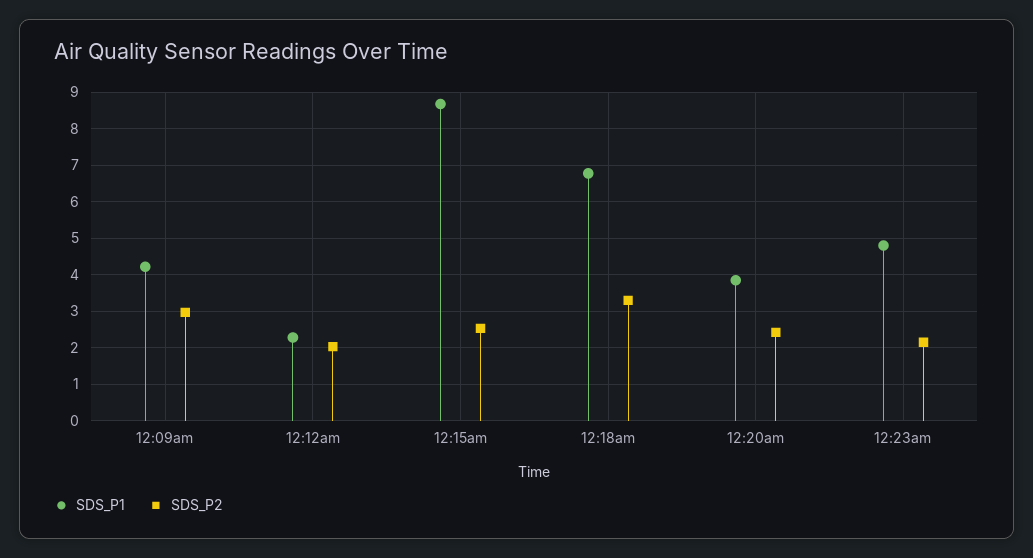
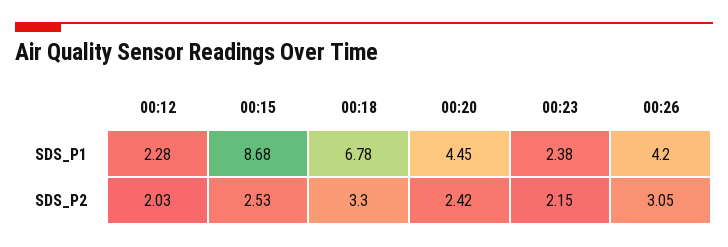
SDS_P1, 12:09am: 4.2 -> none
SDS_P2, 12:09am: 3 -> none
SDS_P1, 12:20am: 3.8 -> 4.45
SDS_P1, 12:23am: 4.8 -> 2.38
SDS_P1, 00:26: none -> 4.2
SDS_P2, 00:26: none -> 3.05

